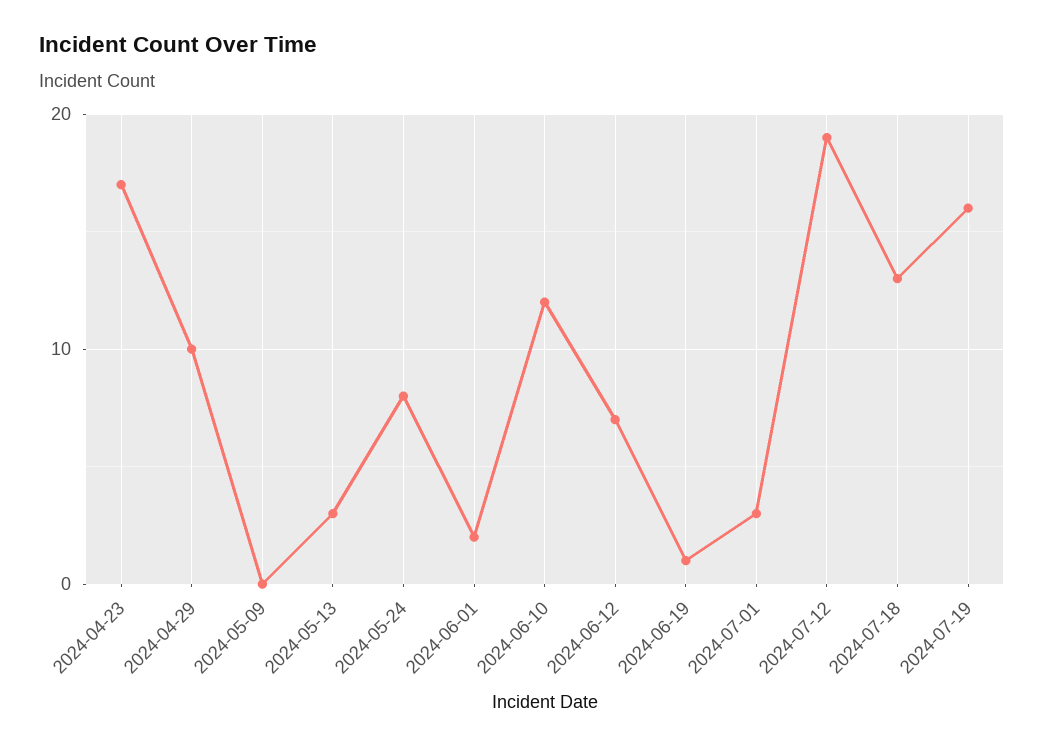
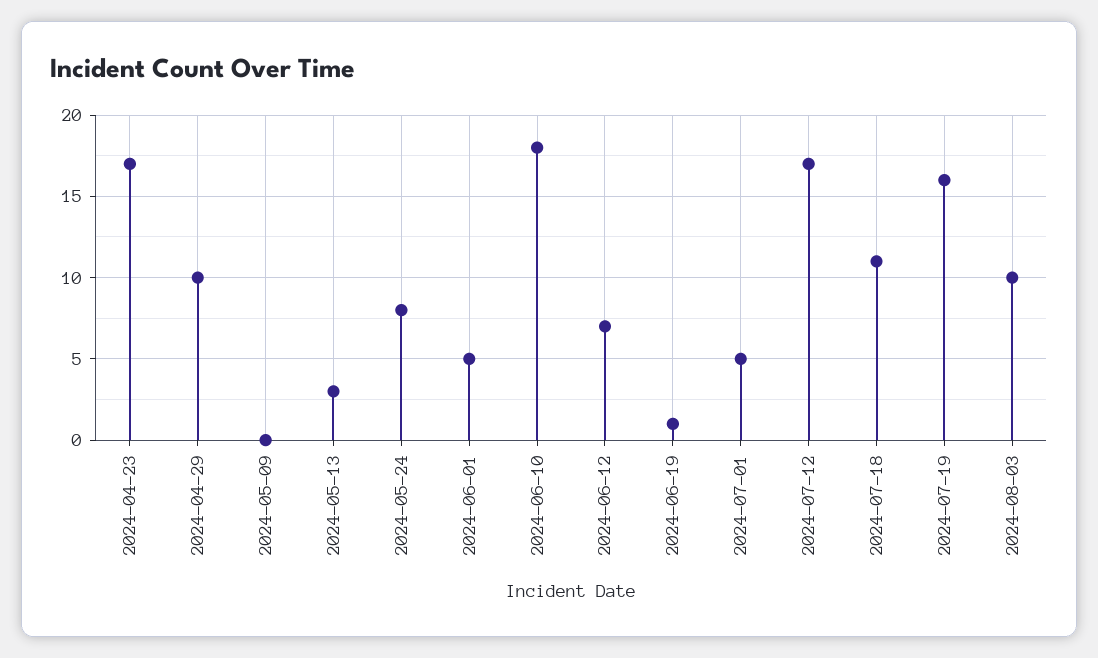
2024-06-01: 2 -> 5
2024-06-10: 12 -> 18
2024-07-01: 3 -> 5
2024-07-12: 19 -> 17
2024-07-18: 13 -> 11
2024-08-03: none -> 10

